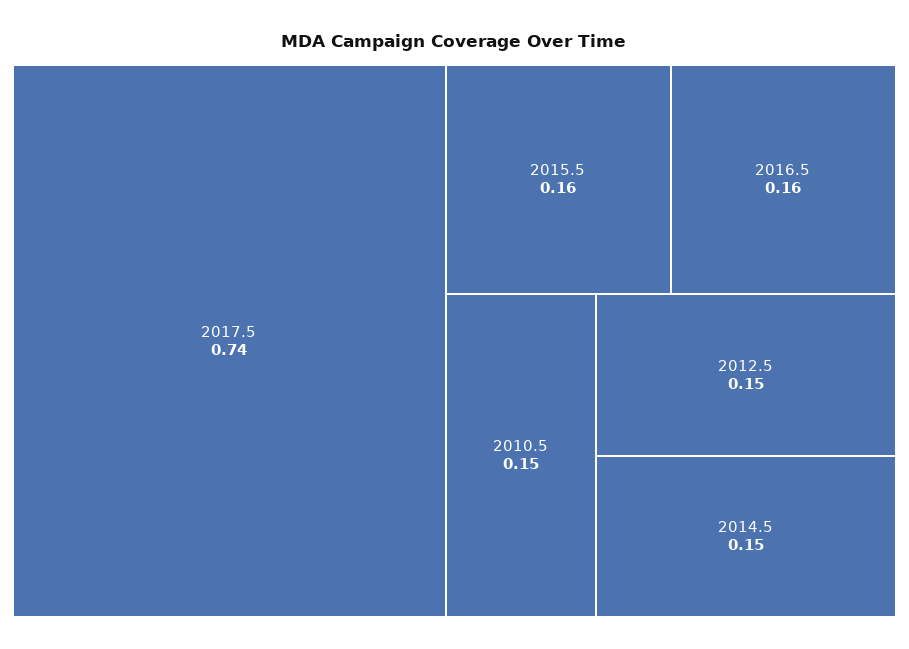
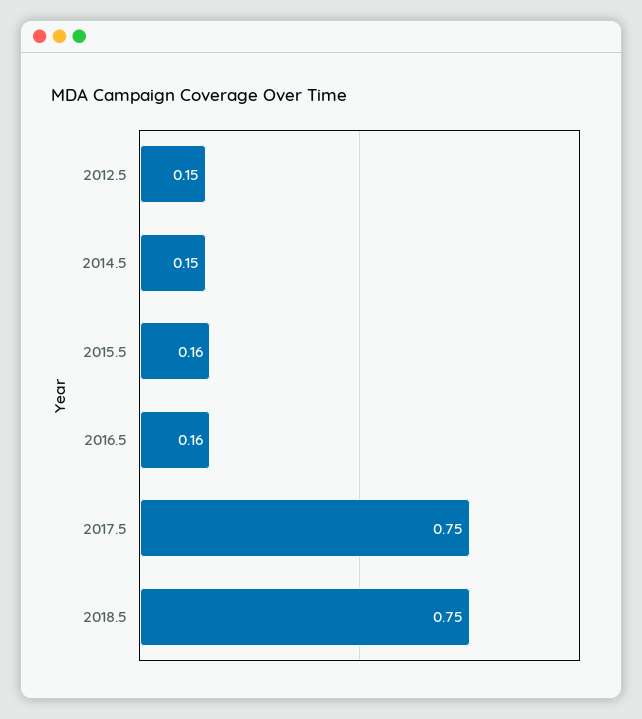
2017.5: 0.74 -> 0.75
2010.5: 0.15 -> none
2018.5: none -> 0.75

